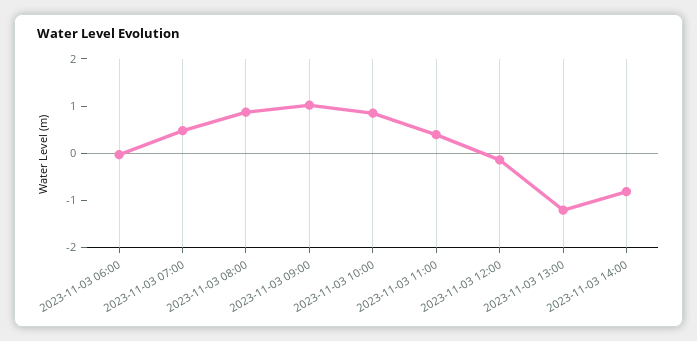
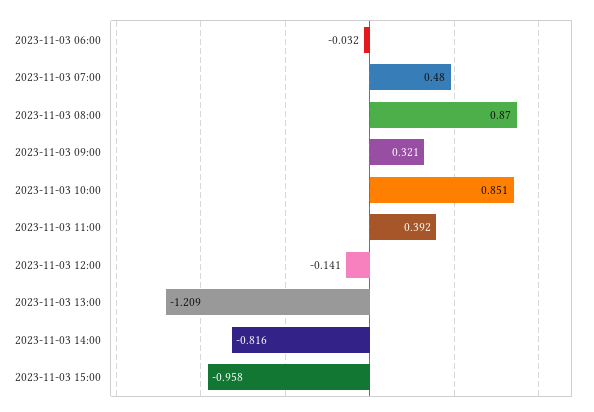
2023-11-03 09:00: 1 -> 0.321
2023-11-03 15:00: none -> -0.958

